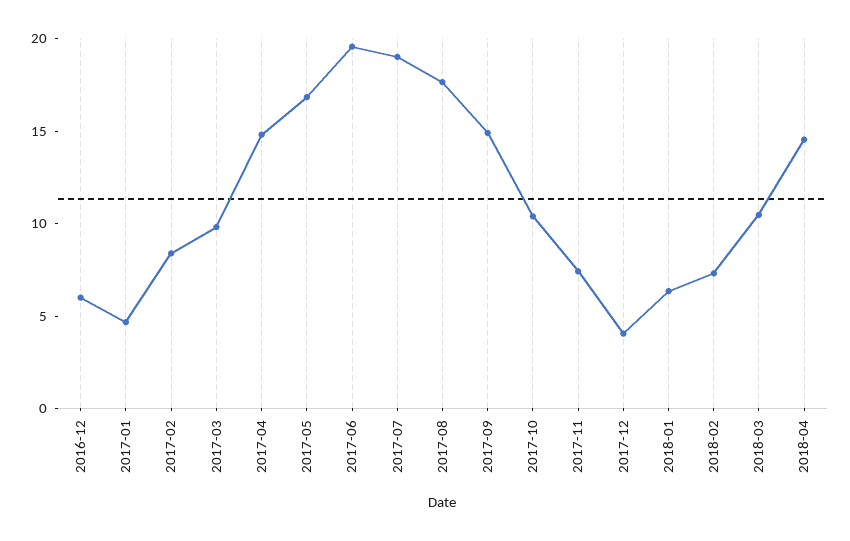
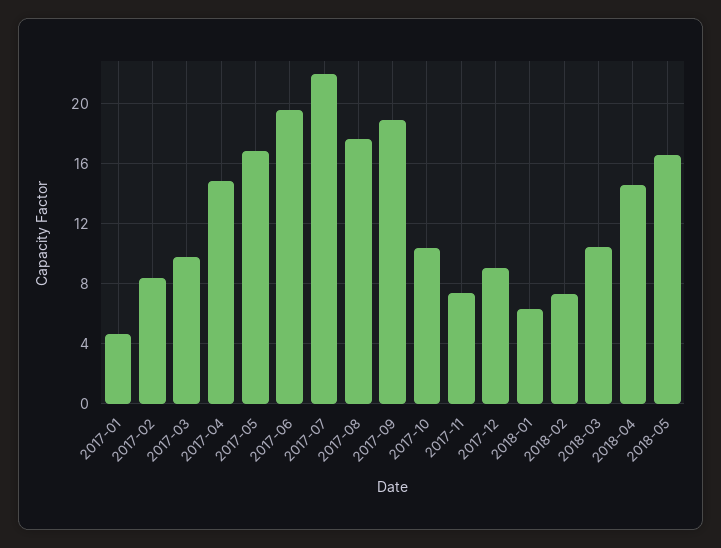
2016-12: 6 -> none
2017-07: 19 -> 22
2017-09: 15 -> 19
2017-12: 4 -> 9
2018-05: none -> 16.5

